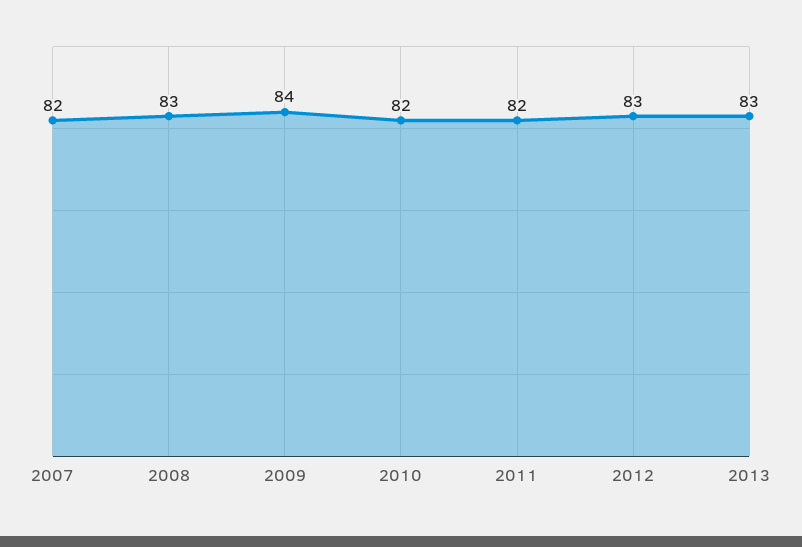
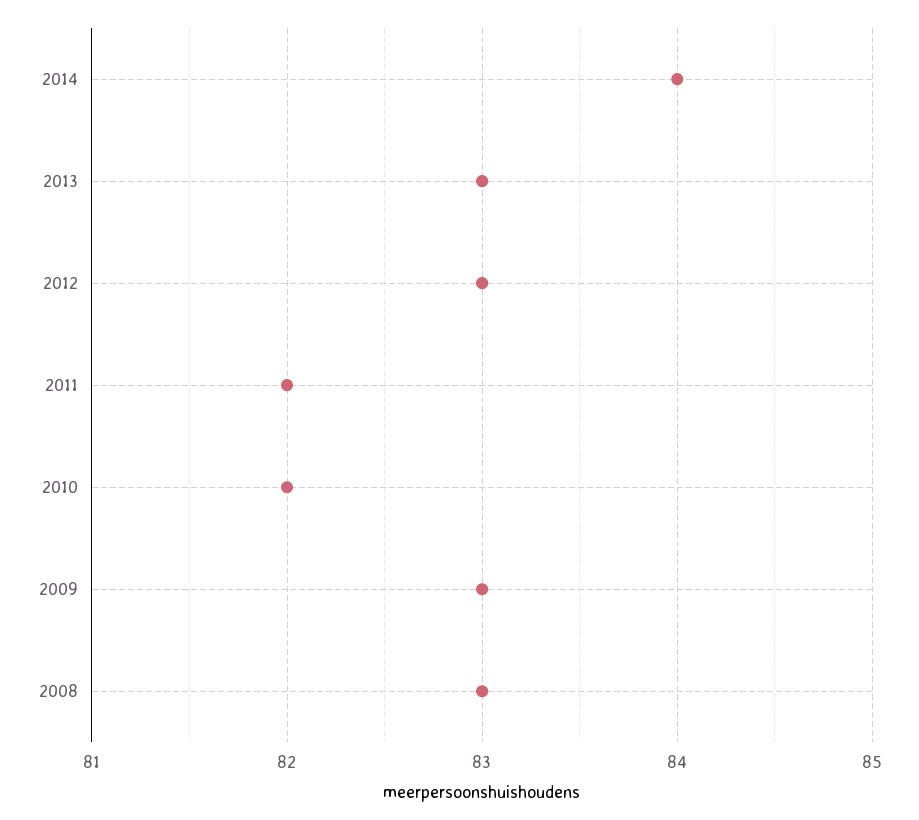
2007: 82 -> none
2009: 84 -> 83
2014: none -> 84

